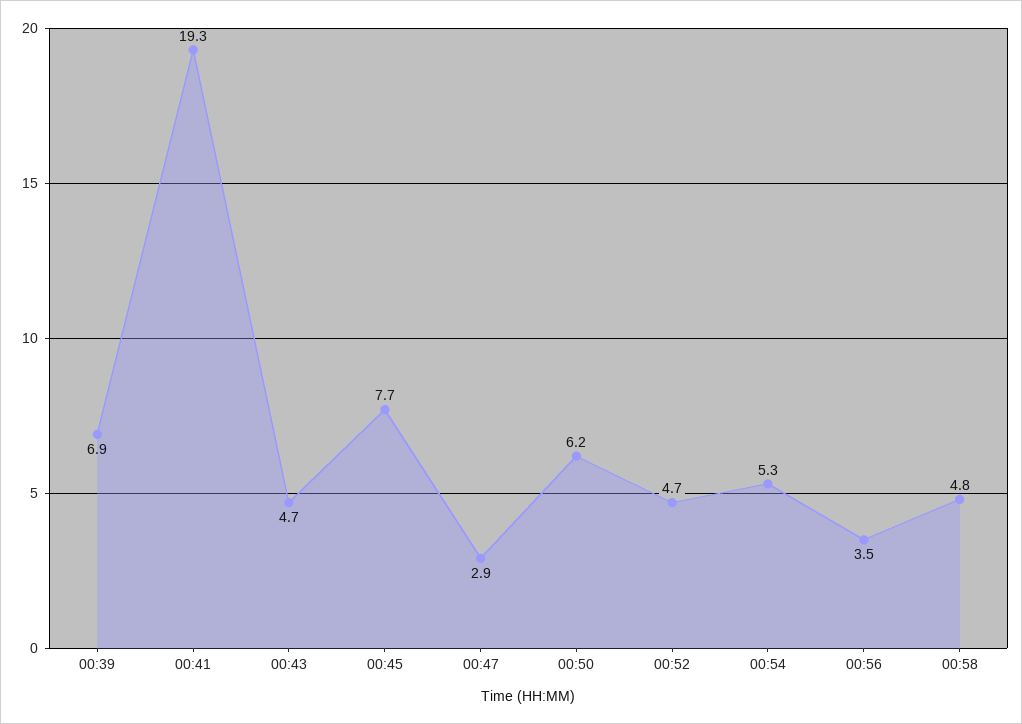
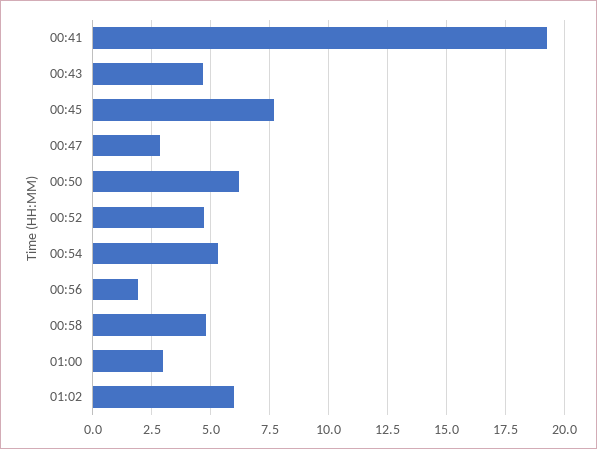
00:39: 6.9 -> none
00:56: 3.5 -> 2
01:00: none -> 3
01:02: none -> 6

